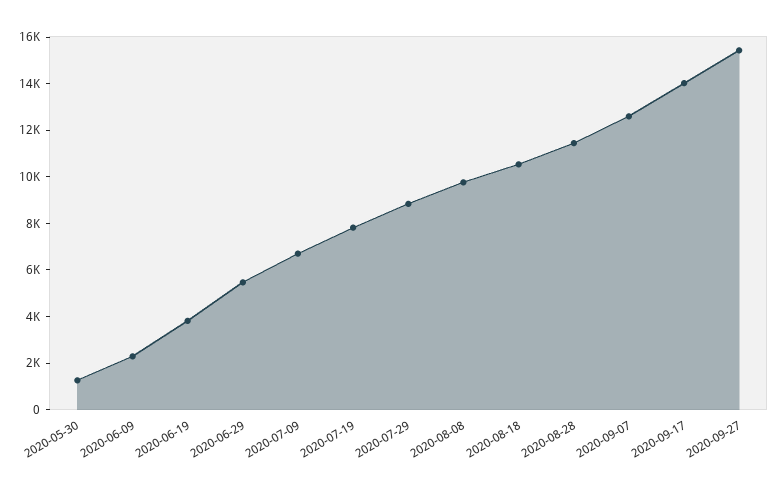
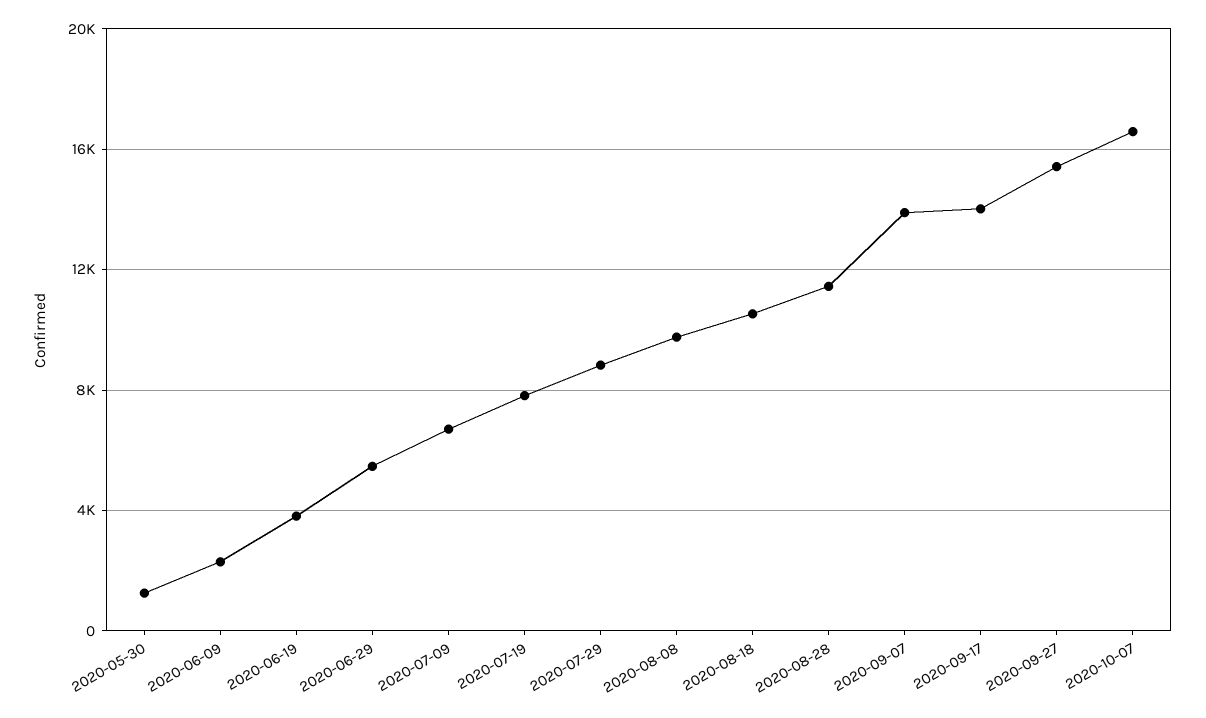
2020-09-07: 12500 -> 14000
2020-10-07: none -> 16500

